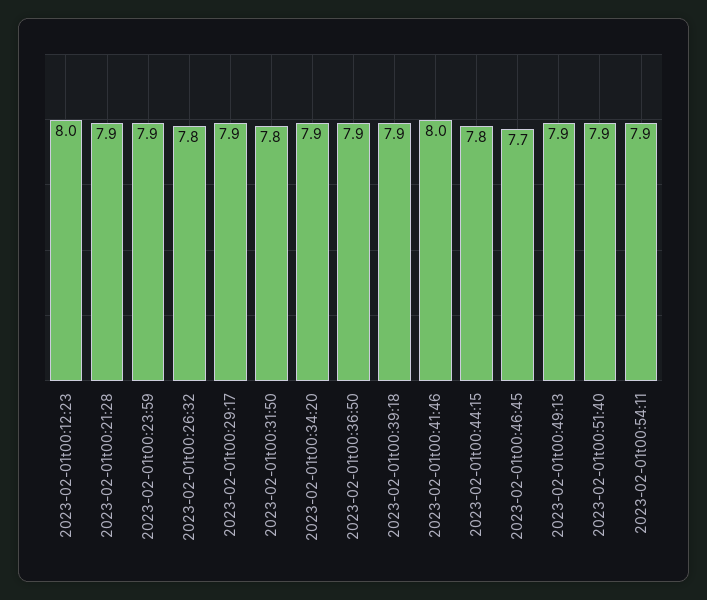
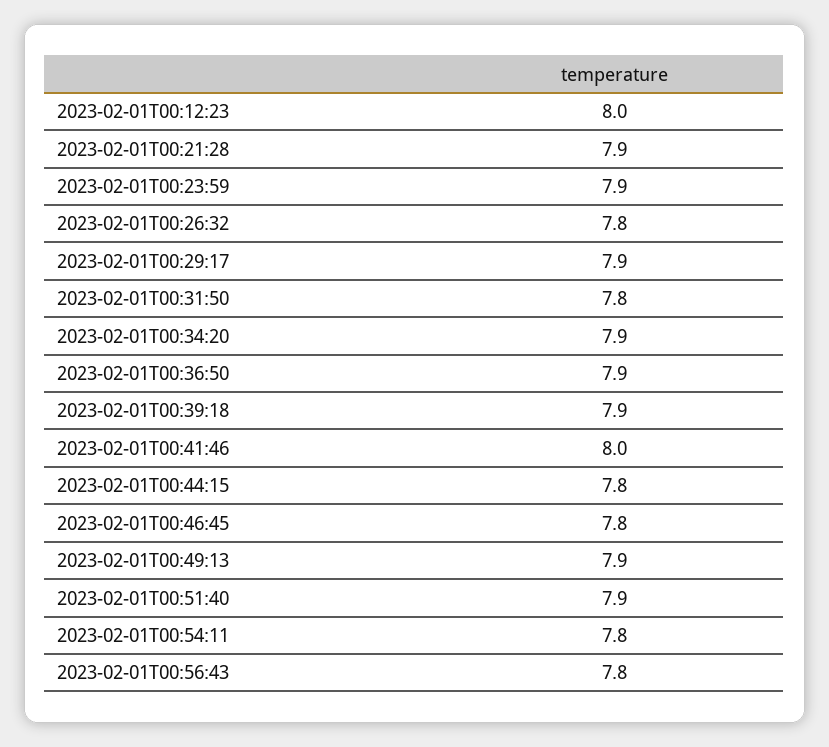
2023-02-01t00:46:45: 7.7 -> 7.8
2023-02-01t00:54:11: 7.9 -> 7.8
2023-02-01T00:56:43: none -> 7.8

